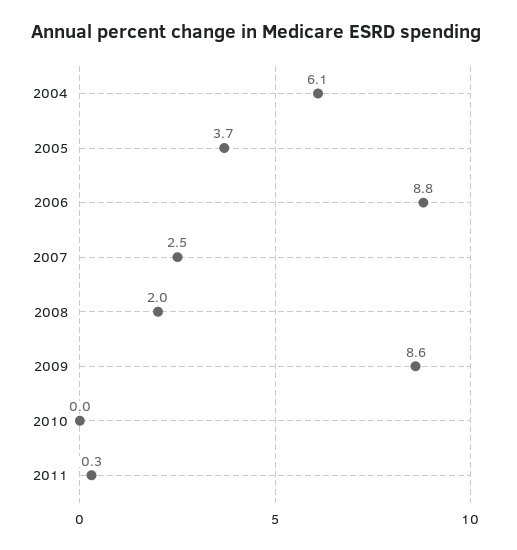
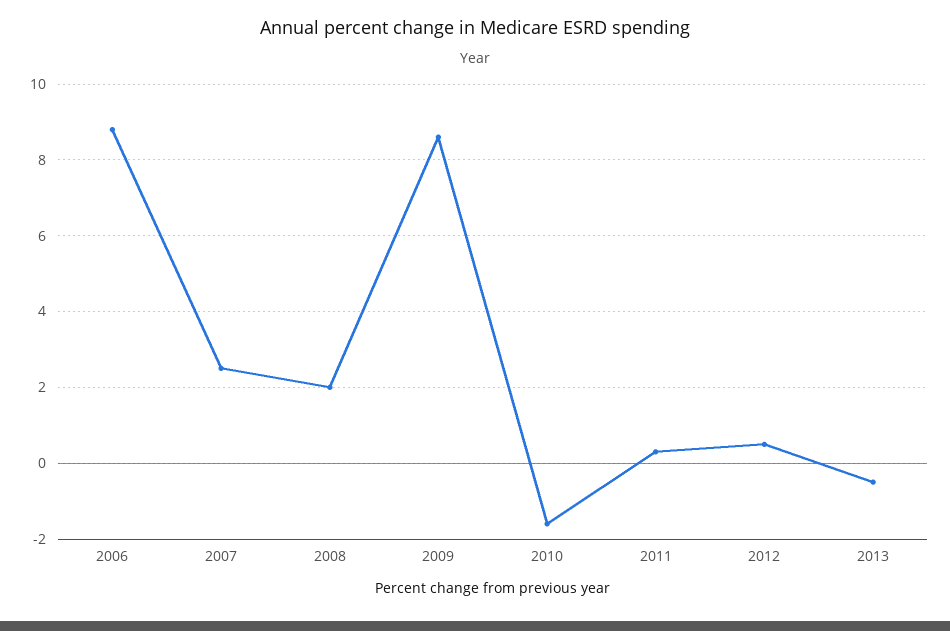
2004: 6.1 -> none
2005: 3.7 -> none
2010: 0 -> -1.5
2012: none -> 0.5
2013: none -> -0.5

